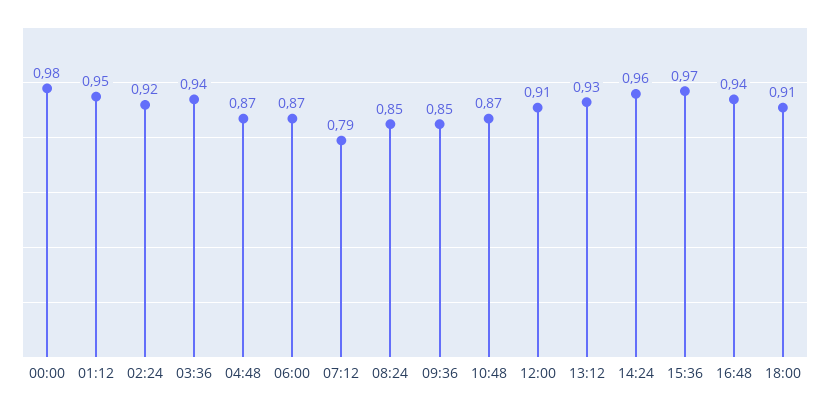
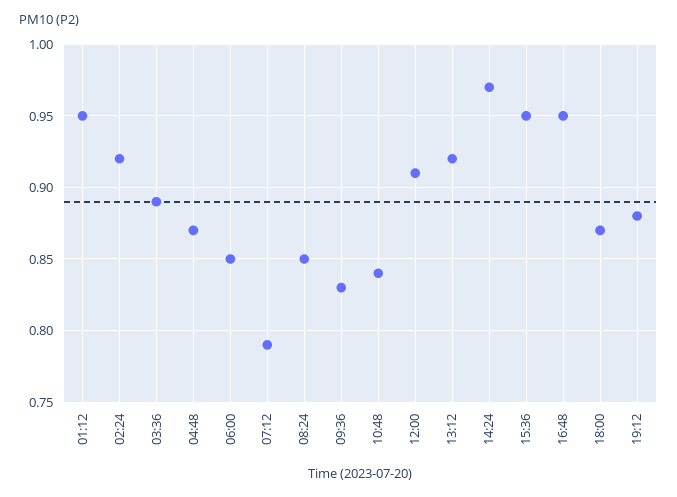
00:00: 0.98 -> none
03:36: 0.94 -> 0.89
06:00: 0.87 -> 0.85
09:36: 0.85 -> 0.83
10:48: 0.87 -> 0.84
13:12: 0.93 -> 0.92
14:24: 0.96 -> 0.97
15:36: 0.97 -> 0.95
16:48: 0.94 -> 0.95
18:00: 0.91 -> 0.87
19:12: none -> 0.88

